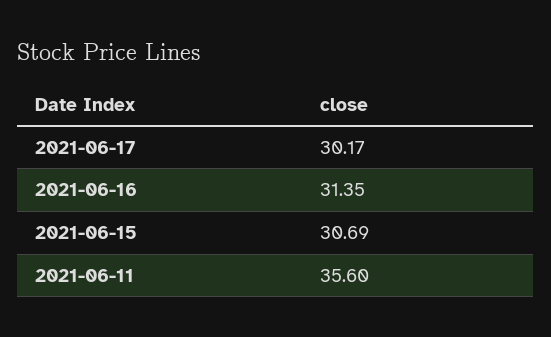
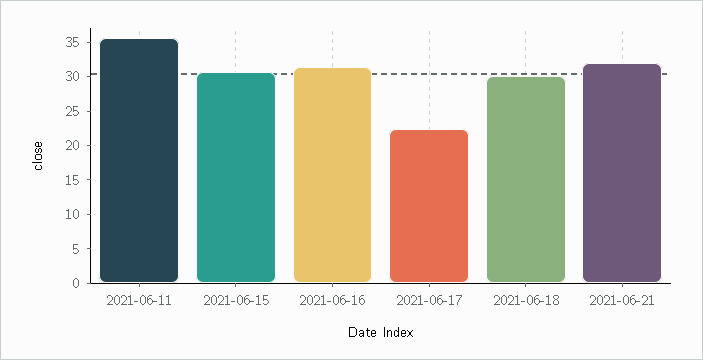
2021-06-17: 30.17 -> 22.5
2021-06-18: none -> 30
2021-06-21: none -> 32.5

